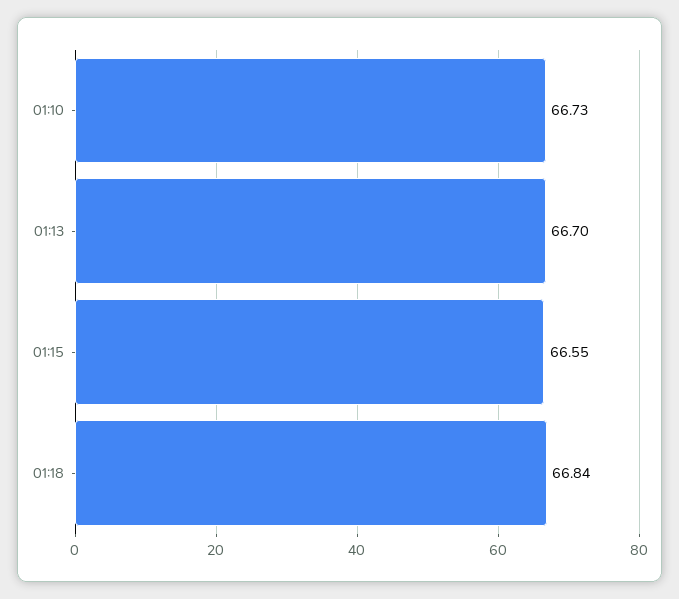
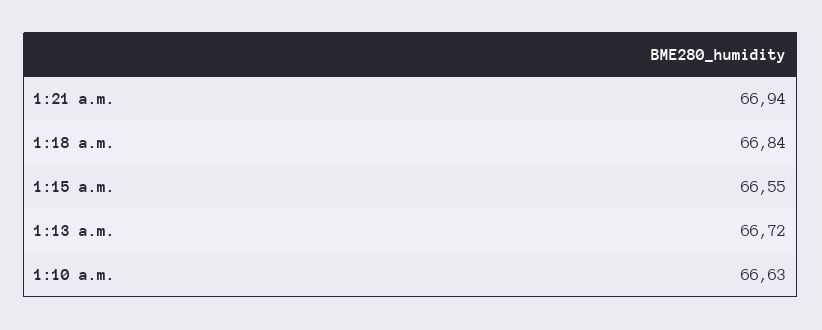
01:10: 66.73 -> 66.63
01:13: 66.7 -> 66.72
1:21 a.m.: none -> 66.94

